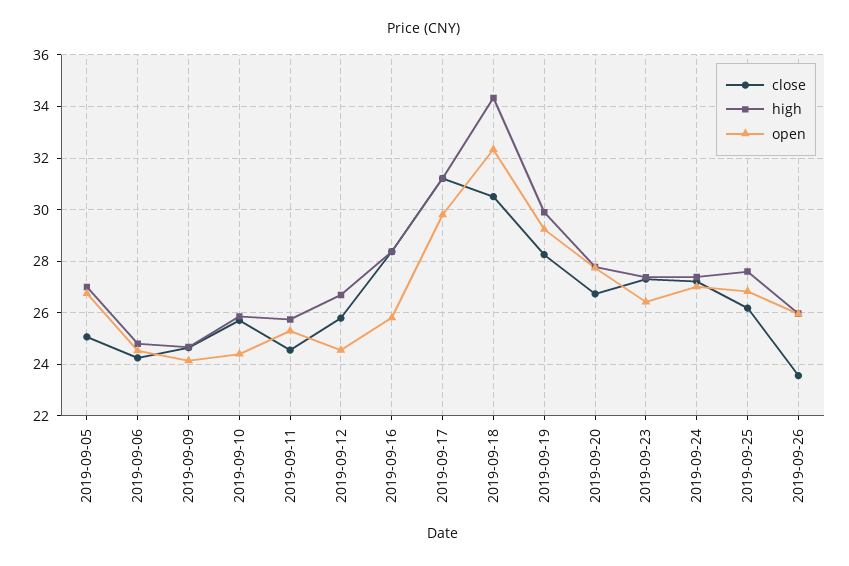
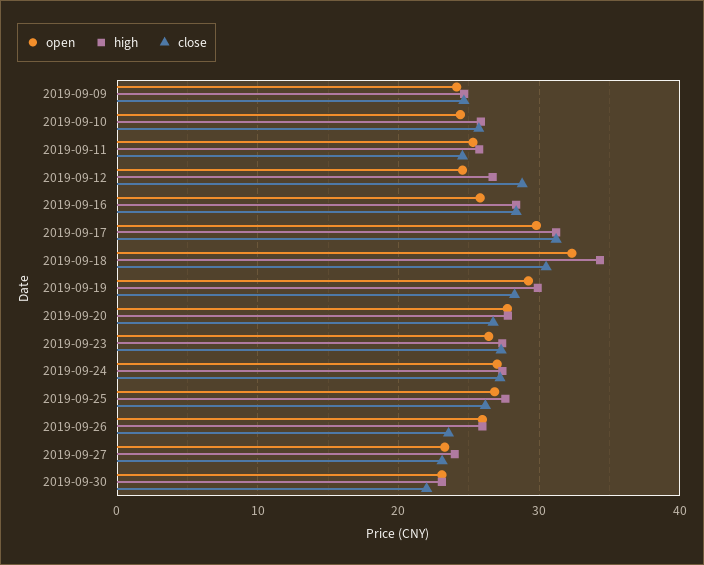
close, 2019-09-05: 25 -> none
high, 2019-09-05: 27 -> none
open, 2019-09-05: 26.75 -> none
close, 2019-09-06: 24.25 -> none
high, 2019-09-06: 24.75 -> none
open, 2019-09-06: 24.5 -> none
close, 2019-09-12: 25.75 -> 29
open, 2019-09-27: none -> 23
high, 2019-09-27: none -> 24
close, 2019-09-27: none -> 23
open, 2019-09-30: none -> 23
high, 2019-09-30: none -> 23
close, 2019-09-30: none -> 22

